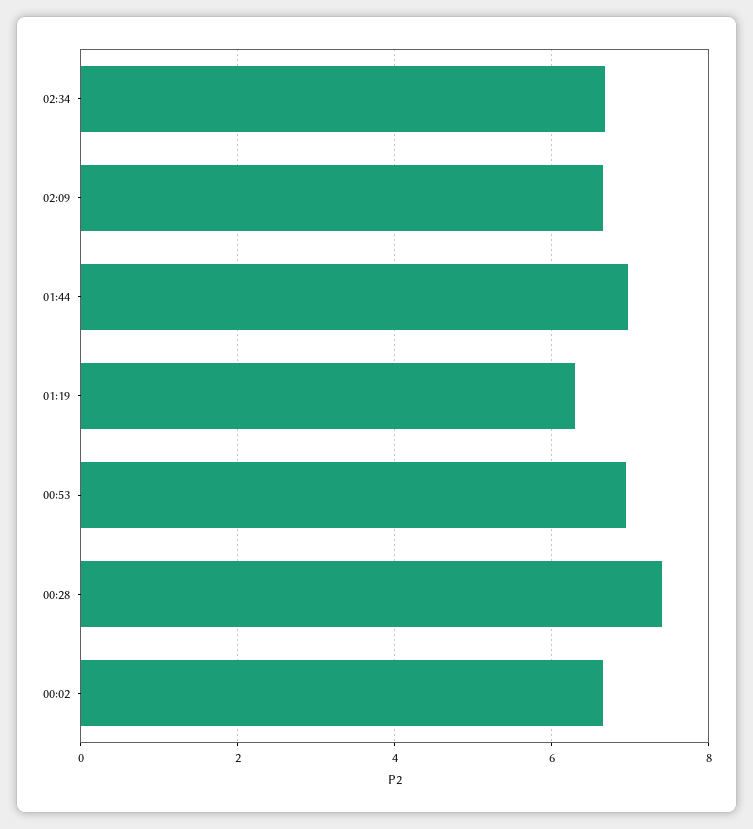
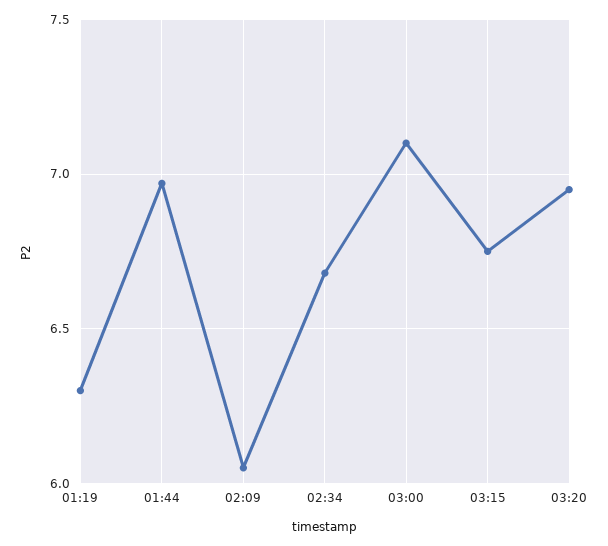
02:09: 6.6 -> 6.05
00:53: 7 -> none
00:28: 7.4 -> none
00:02: 6.6 -> none
03:00: none -> 7.1
03:15: none -> 6.75
03:20: none -> 6.95

